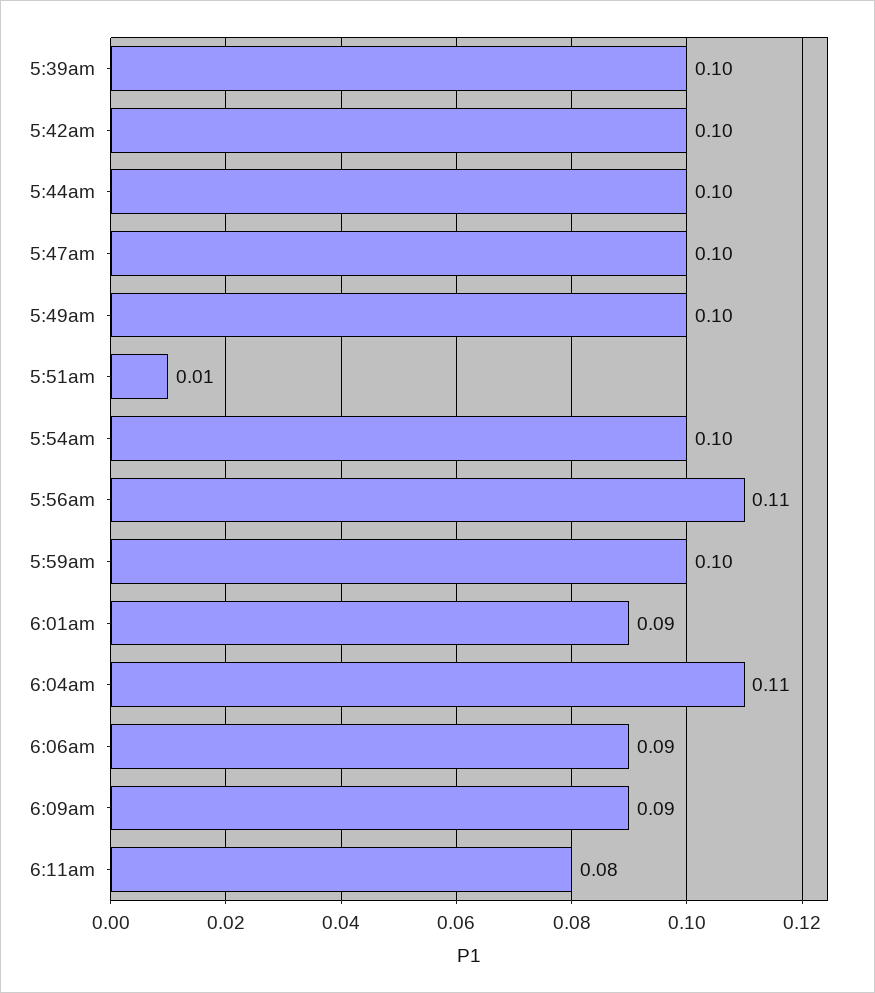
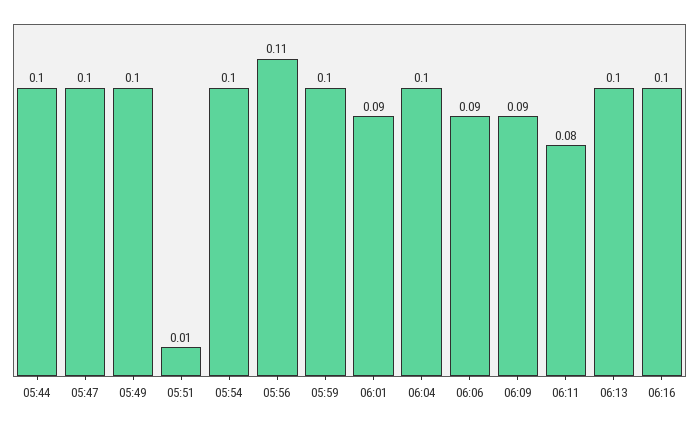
5:39am: 0.1 -> none
5:42am: 0.1 -> none
6:04am: 0.11 -> 0.1
06:13: none -> 0.1
06:16: none -> 0.1

